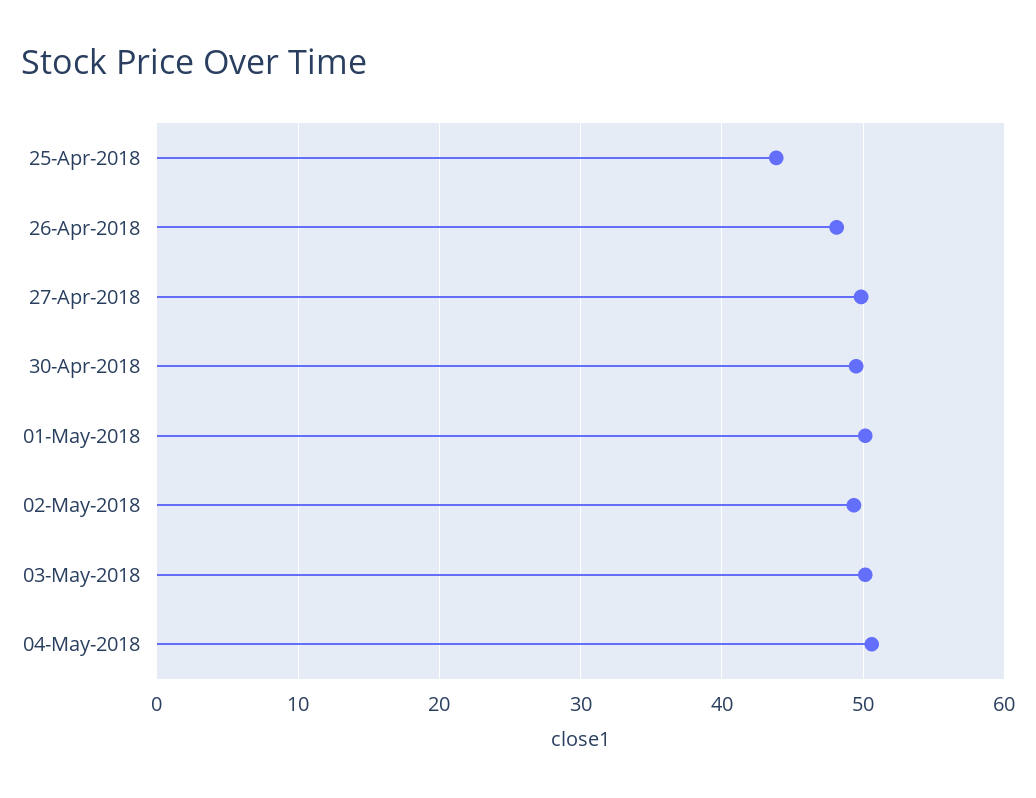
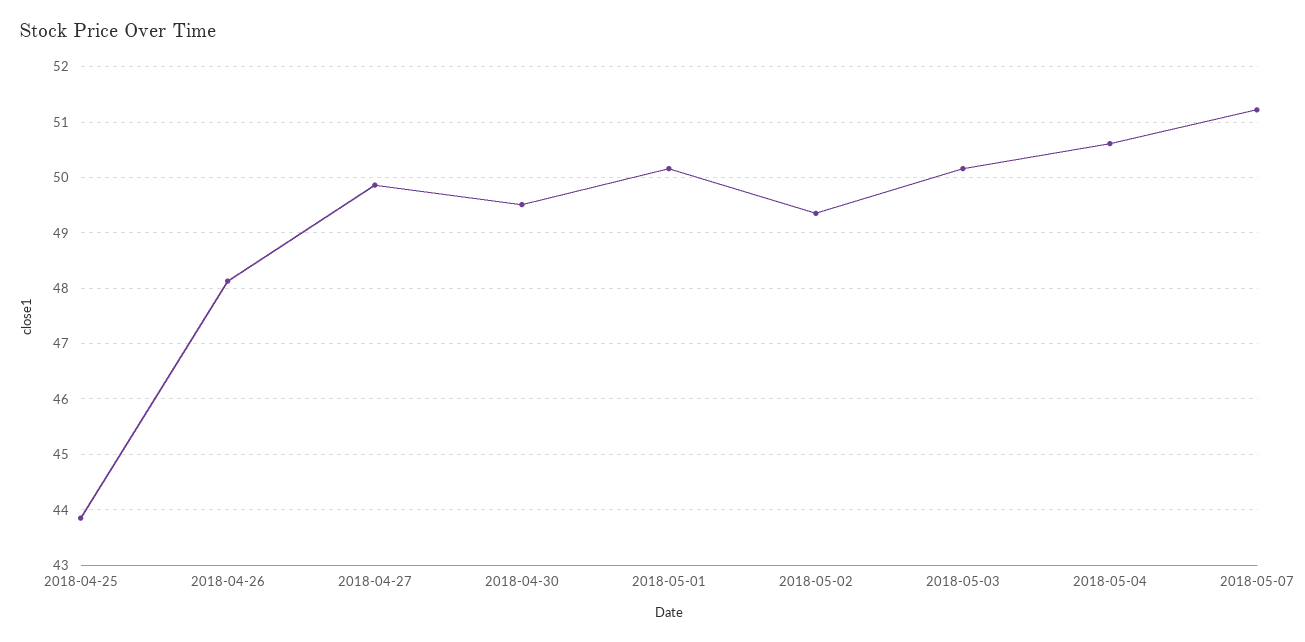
2018-05-07: none -> 51.2

